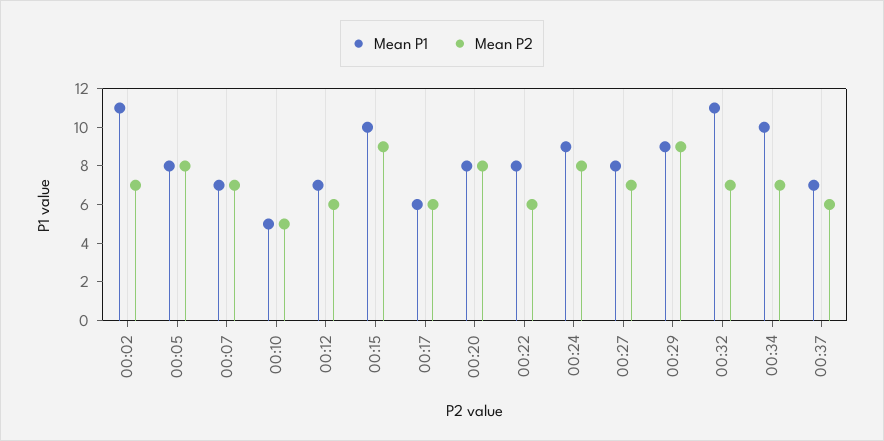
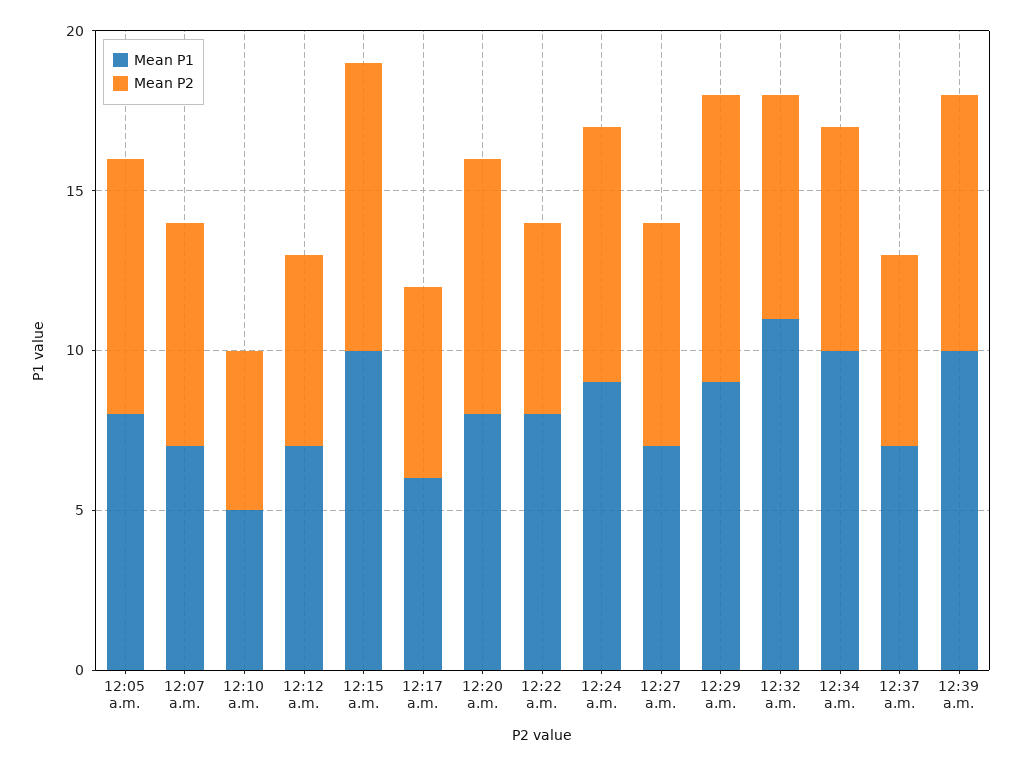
Mean P1, 00:02: 11 -> none
Mean P2, 00:02: 7 -> none
Mean P1, 00:27: 8 -> 7
Mean P1, 12:39 a.m.: none -> 10
Mean P2, 12:39 a.m.: none -> 8

